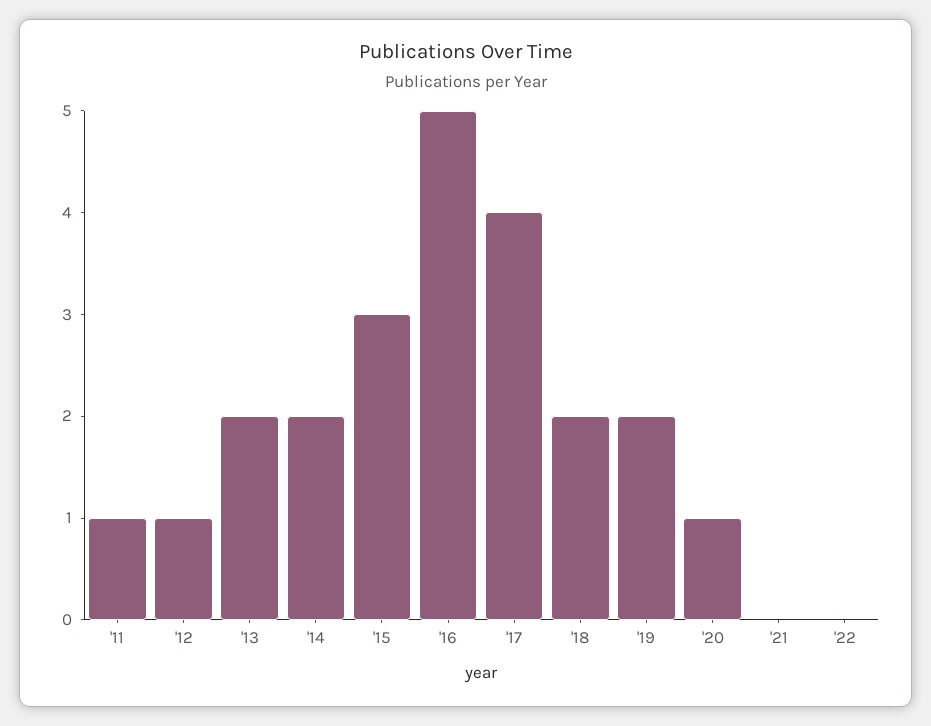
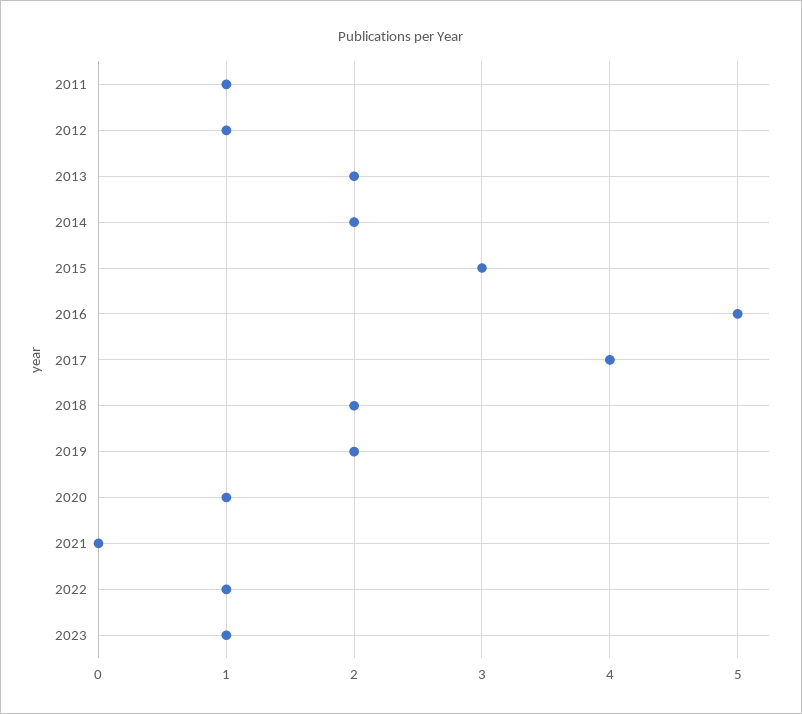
'22: 0 -> 1
2023: none -> 1

